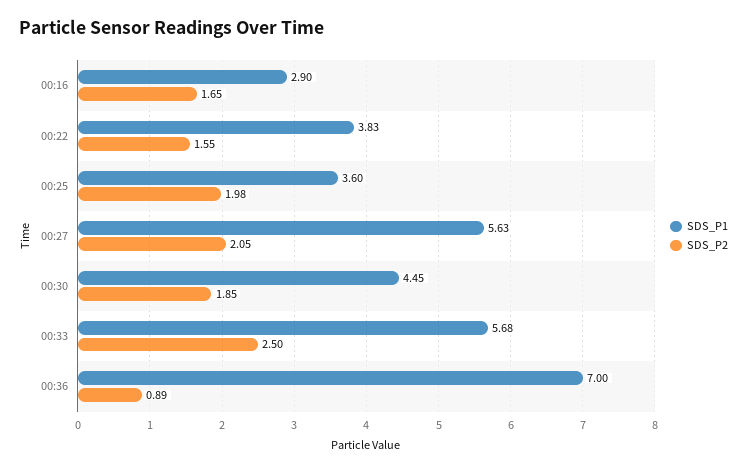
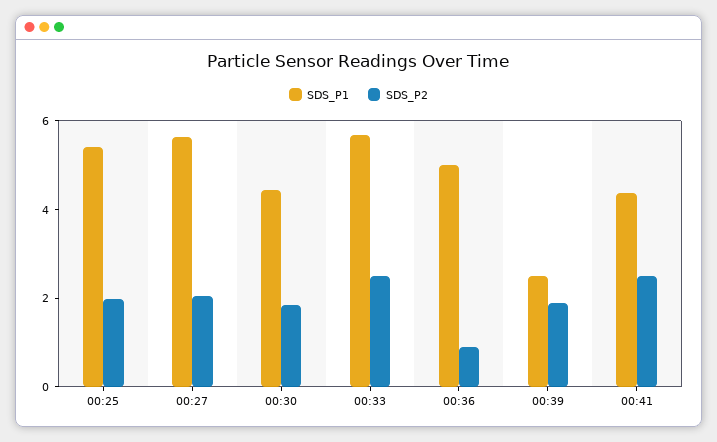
SDS_P1, 00:16: 2.9 -> none
SDS_P2, 00:16: 1.65 -> none
SDS_P1, 00:22: 3.83 -> none
SDS_P2, 00:22: 1.55 -> none
SDS_P1, 00:25: 3.6 -> 5.5
SDS_P1, 00:36: 7 -> 5
SDS_P1, 00:39: none -> 2.5
SDS_P2, 00:39: none -> 2
SDS_P1, 00:41: none -> 4.5
SDS_P2, 00:41: none -> 2.5

